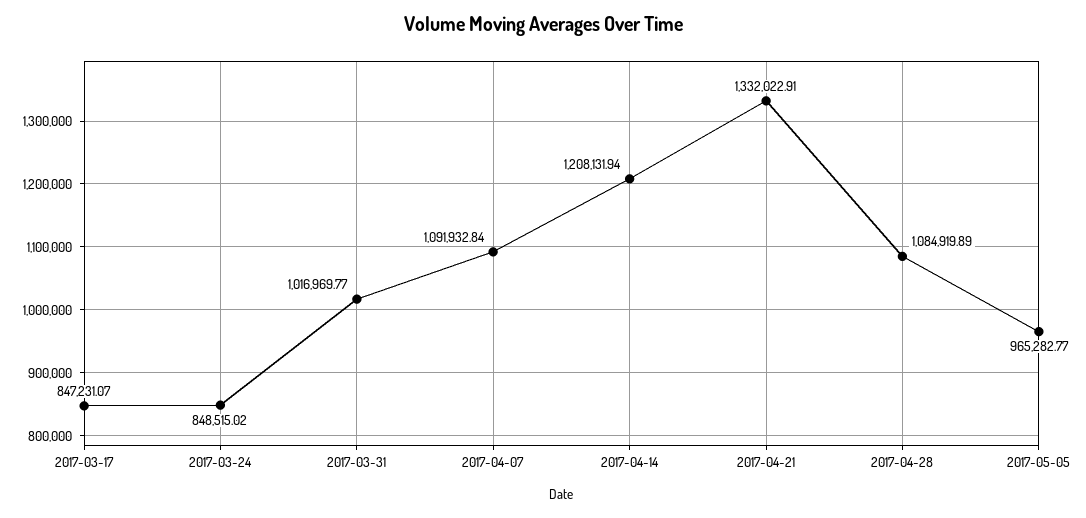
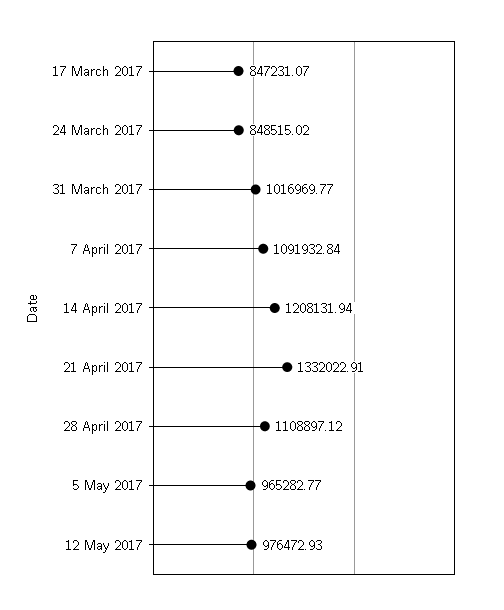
2017-04-28: 1084919.89 -> 1108897.12
12 May 2017: none -> 976472.93

